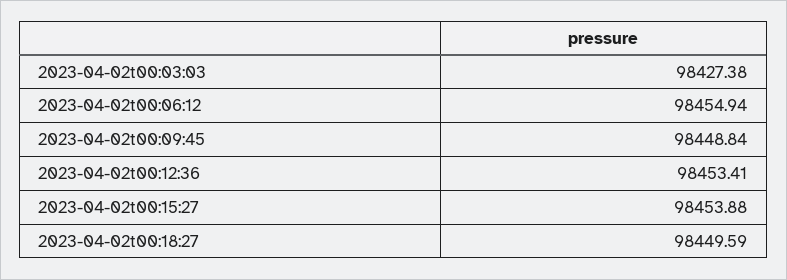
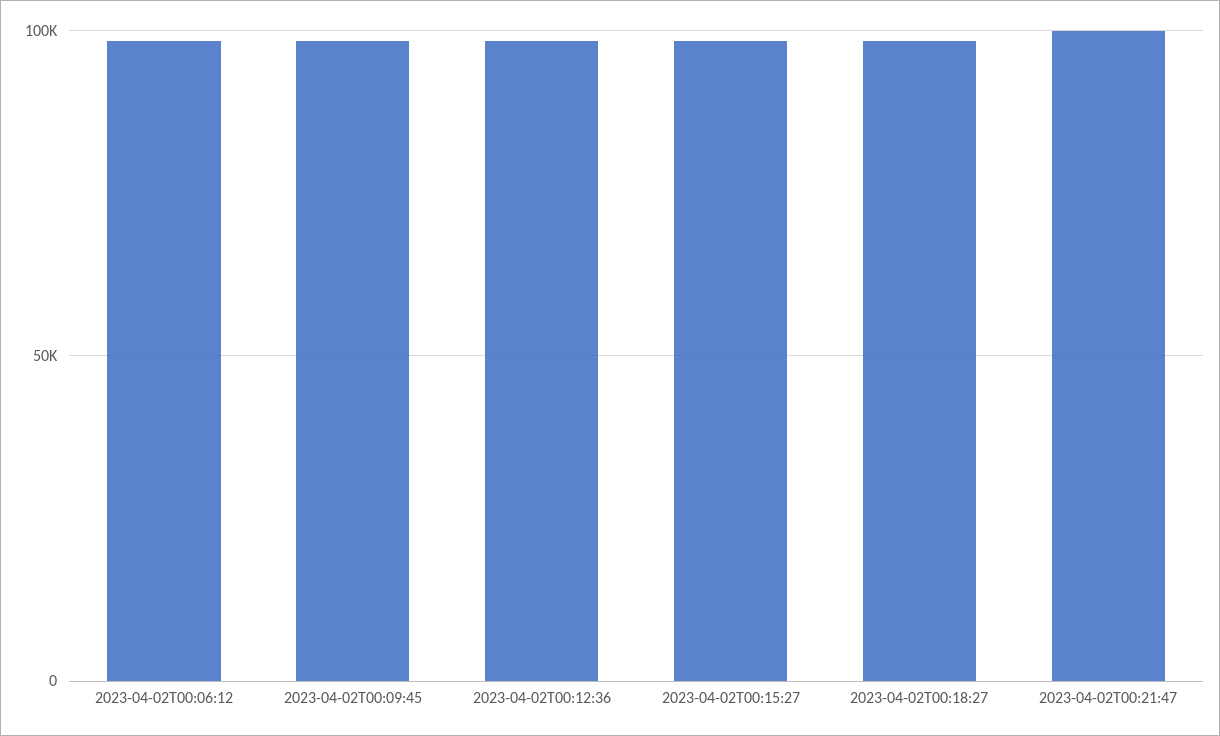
2023-04-02t00:03:03: 98427.38 -> none
2023-04-02T00:21:47: none -> 100000

